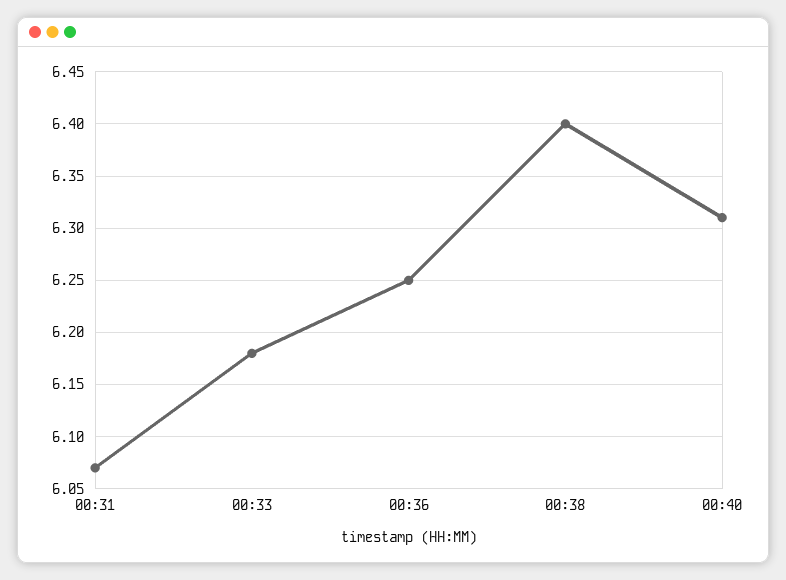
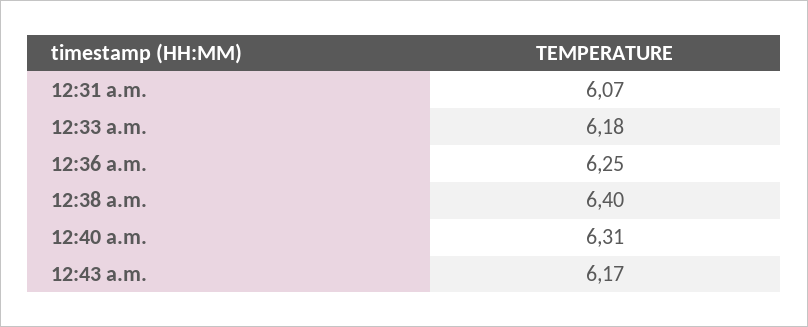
12:43 a.m.: none -> 6.17

